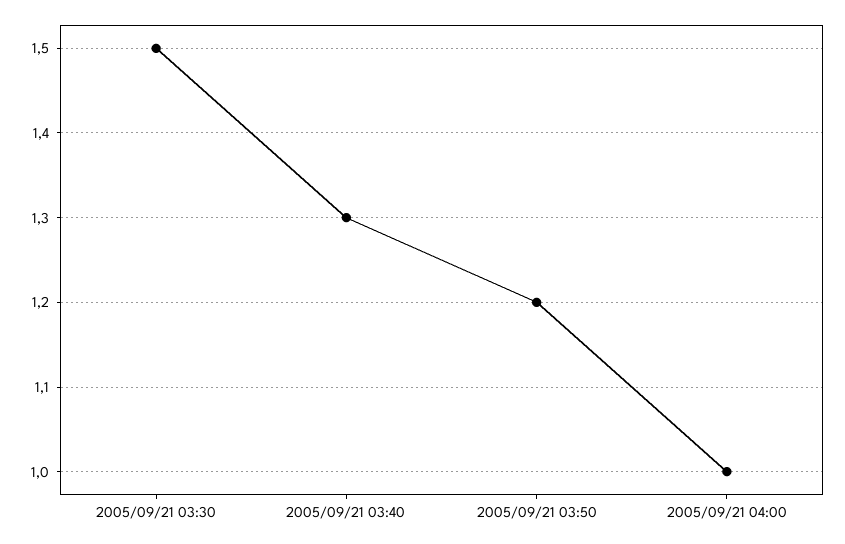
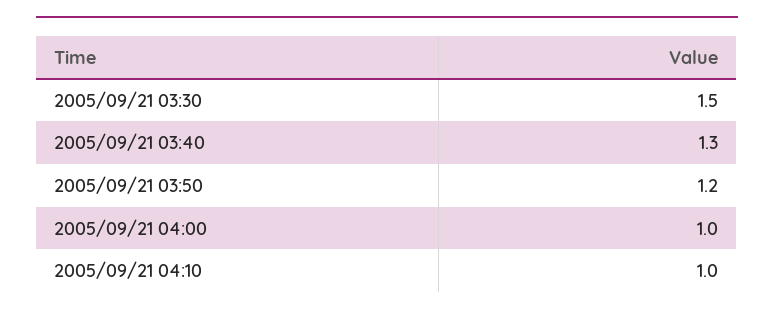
2005/09/21 04:10: none -> 1

